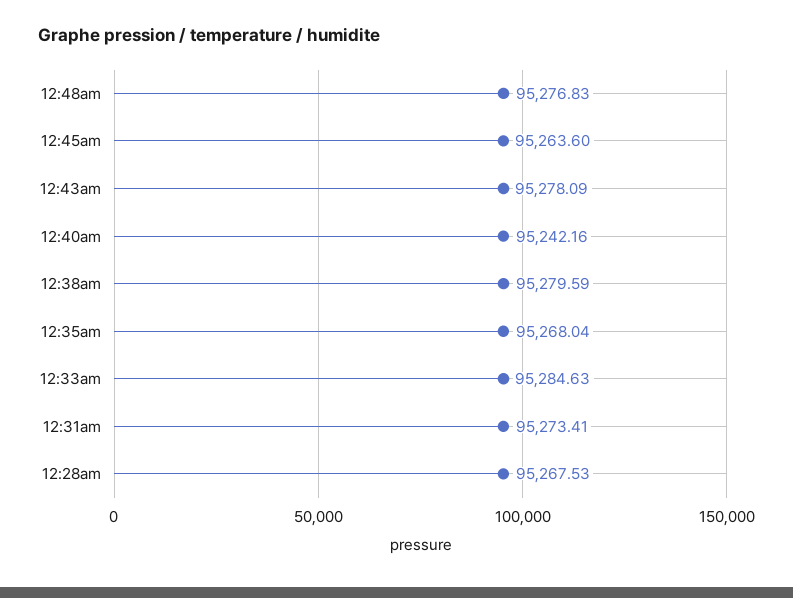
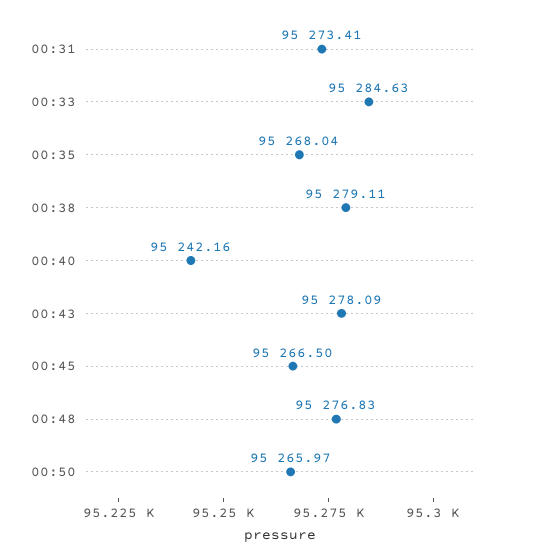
12:45am: 95263.6 -> 95266.5
12:38am: 95279.59 -> 95279.11
12:28am: 95267.53 -> none
00:50: none -> 95265.97

